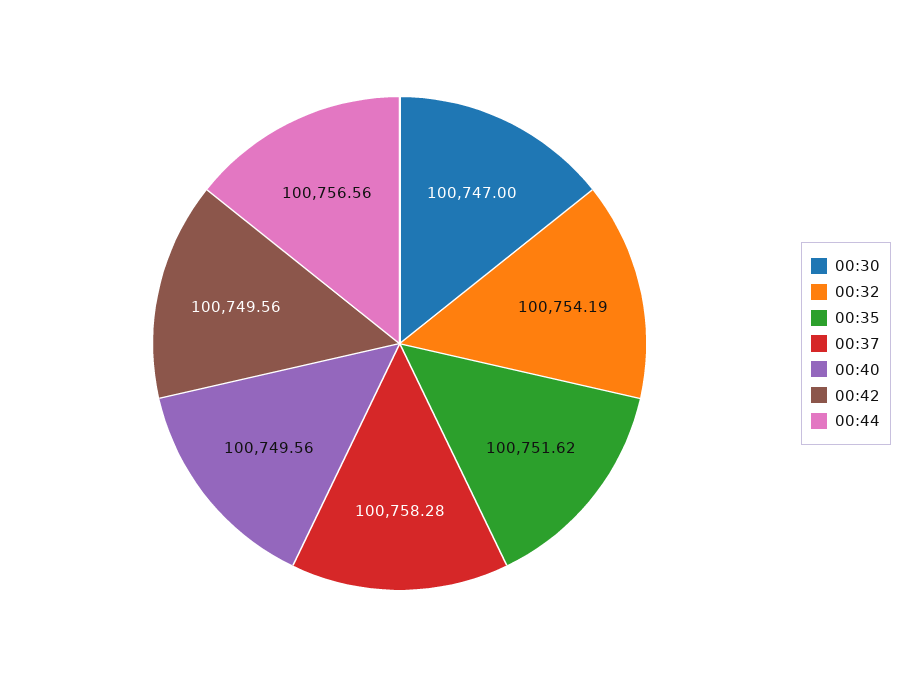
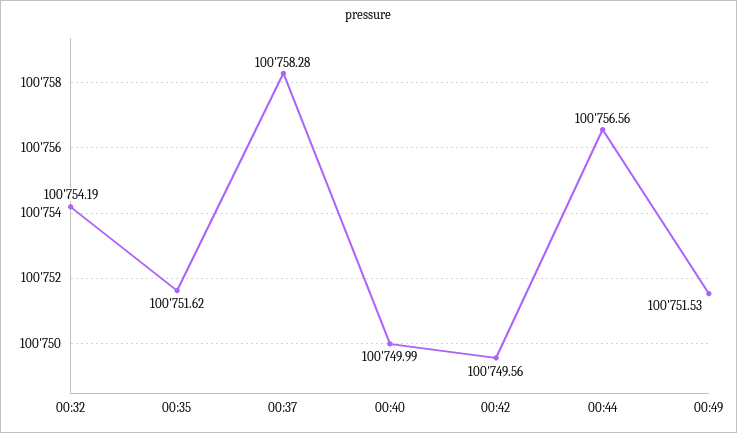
00:30: 100747 -> none
00:40: 100749.56 -> 100749.99
00:49: none -> 100751.53

